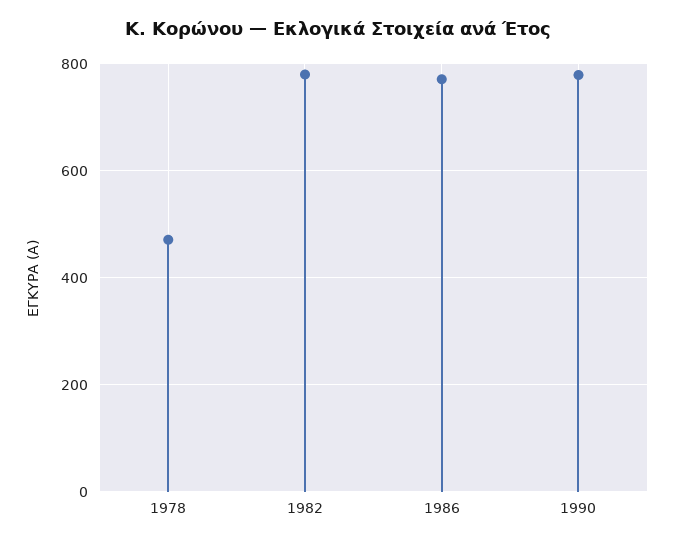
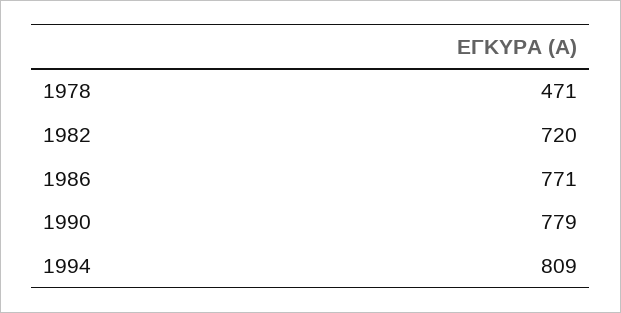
1982: 780 -> 720
1994: none -> 809

